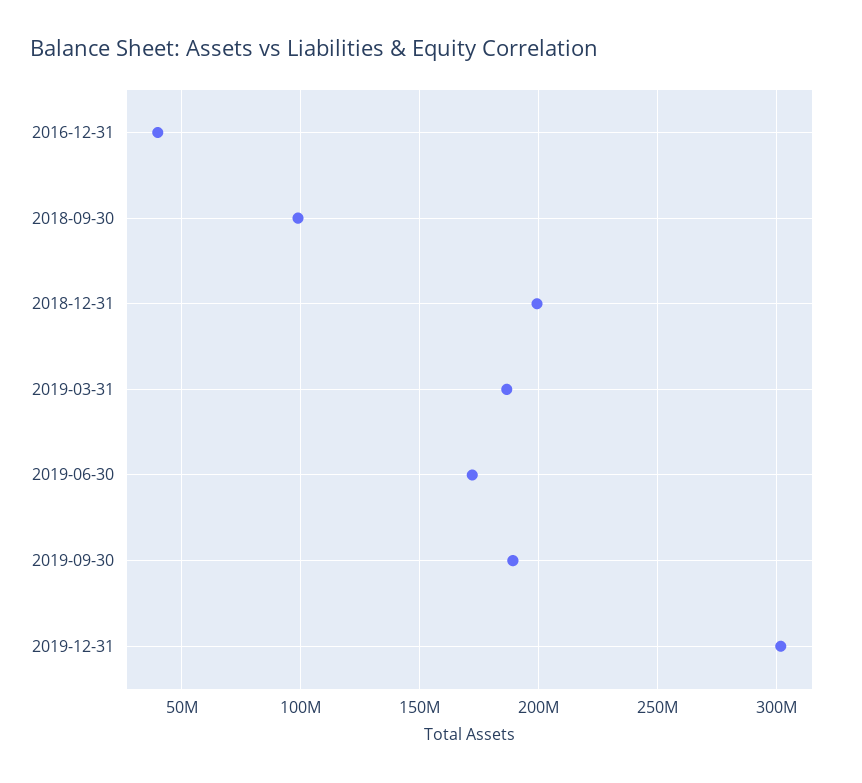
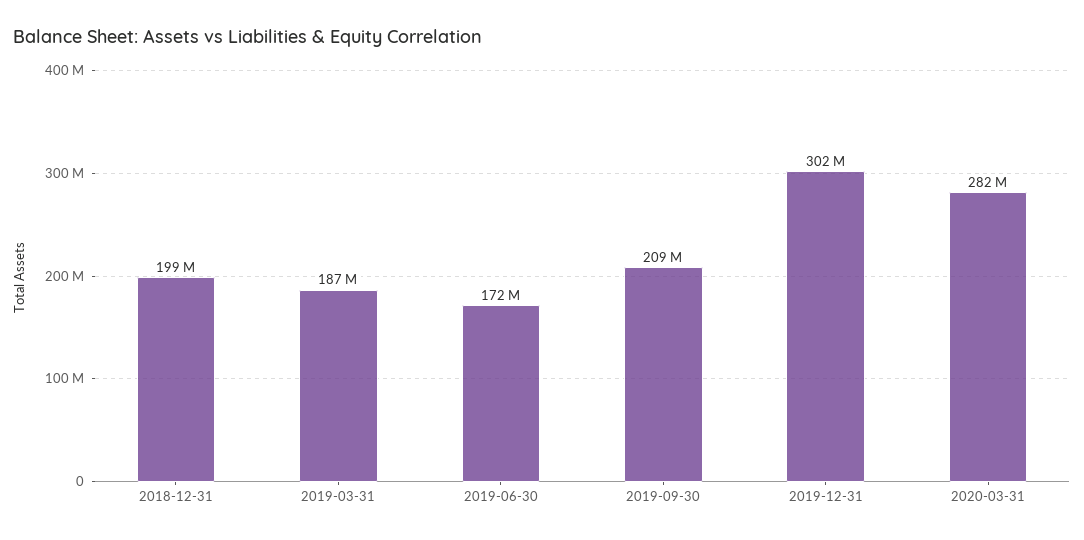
2016-12-31: 40000000 -> none
2018-09-30: 100000000 -> none
2019-09-30: 190000000 -> 209000000
2020-03-31: none -> 282000000

